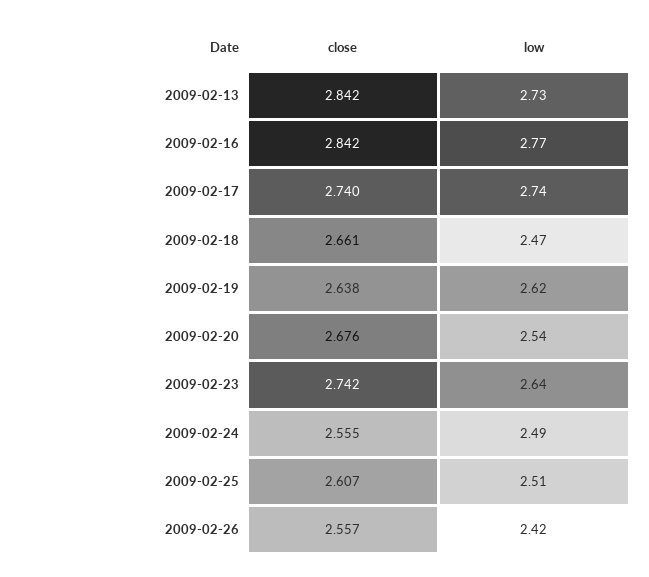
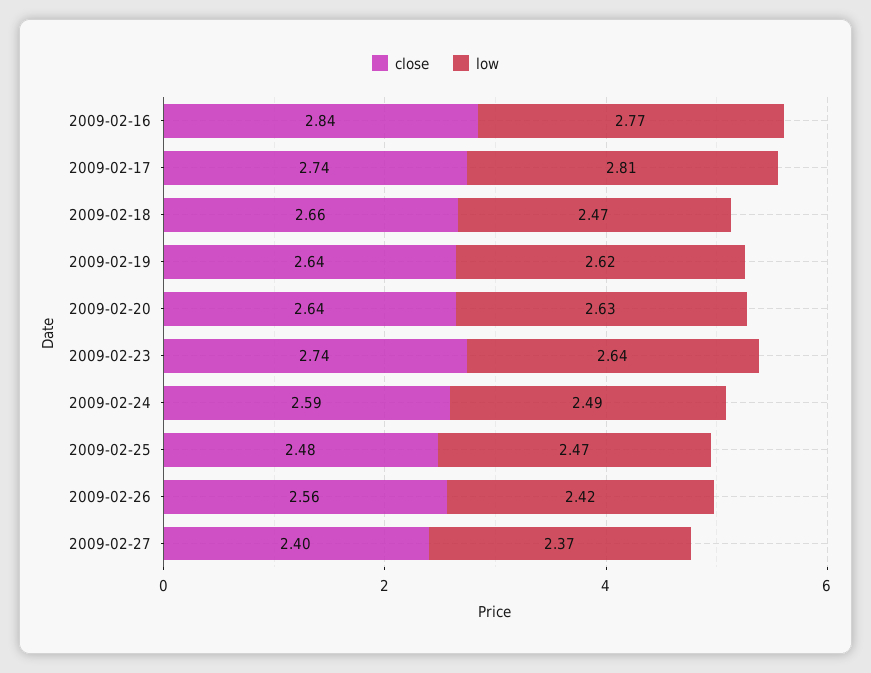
close, 2009-02-13: 2.842 -> none
low, 2009-02-13: 2.73 -> none
low, 2009-02-17: 2.74 -> 2.81
close, 2009-02-20: 2.676 -> 2.64
low, 2009-02-20: 2.54 -> 2.63
close, 2009-02-24: 2.555 -> 2.59
close, 2009-02-25: 2.607 -> 2.48
low, 2009-02-25: 2.51 -> 2.47
close, 2009-02-27: none -> 2.4
low, 2009-02-27: none -> 2.37

